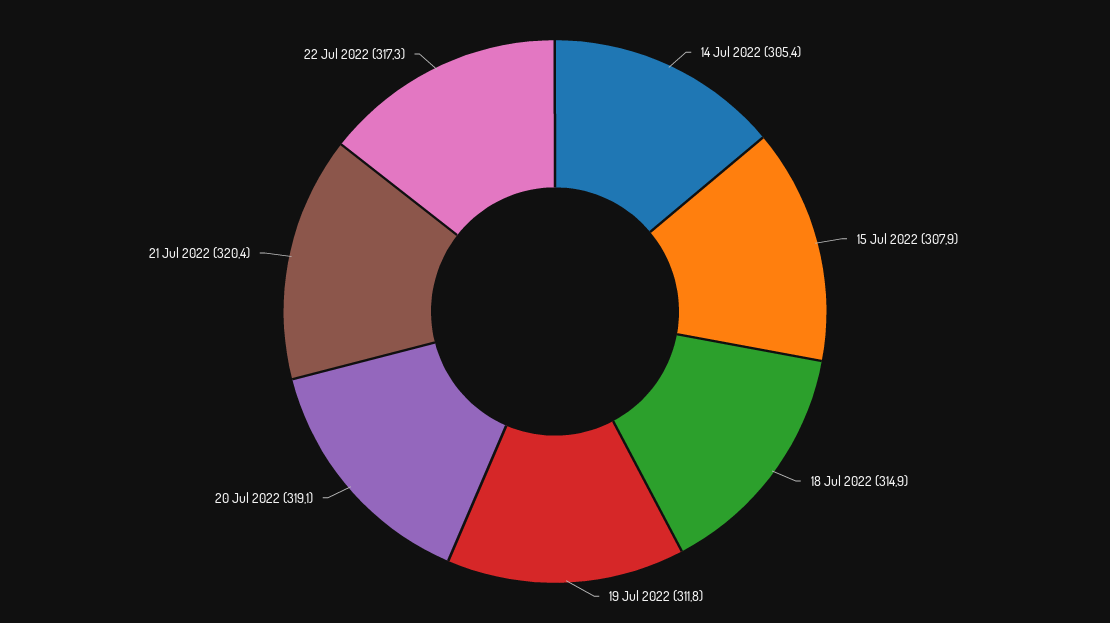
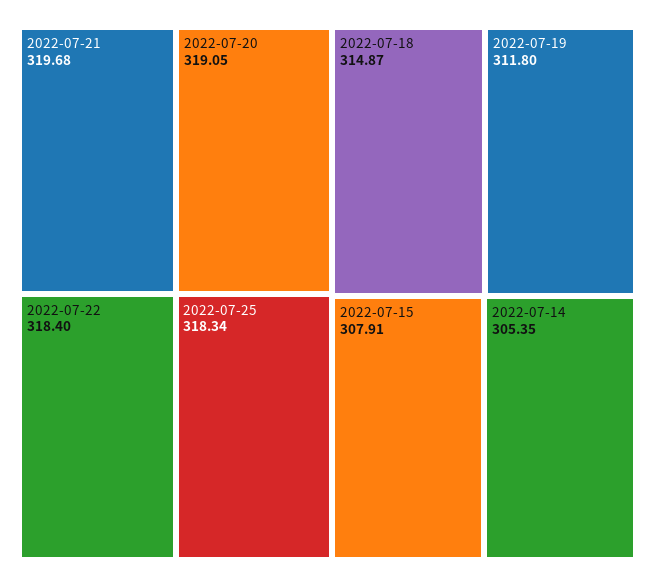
21 Jul 2022: 320.4 -> 319.68
22 Jul 2022: 317.3 -> 318.4
2022-07-25: none -> 318.34

